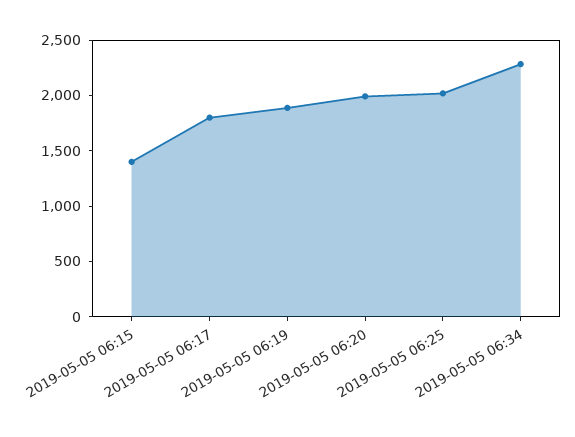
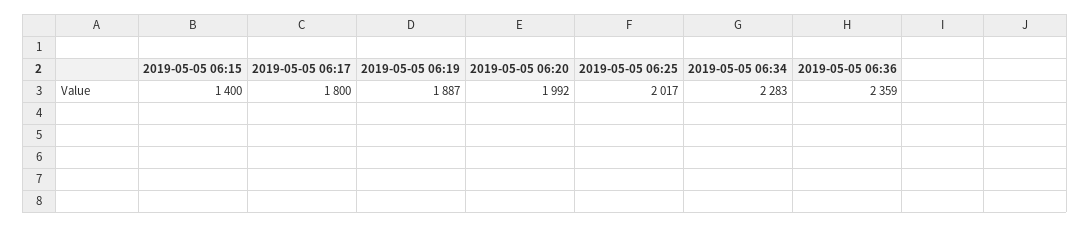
2019-05-05 06:36: none -> 2359

